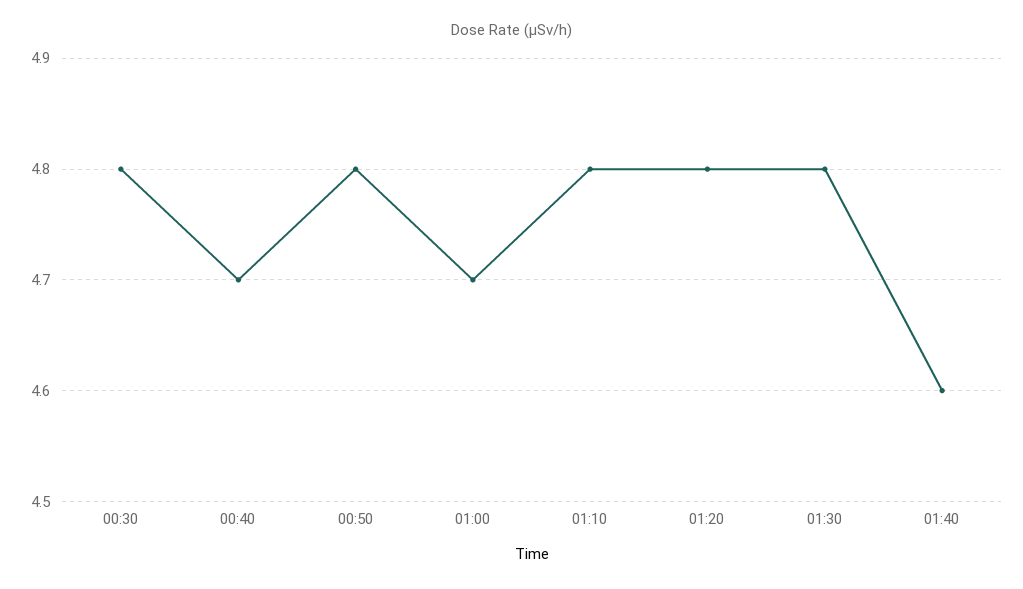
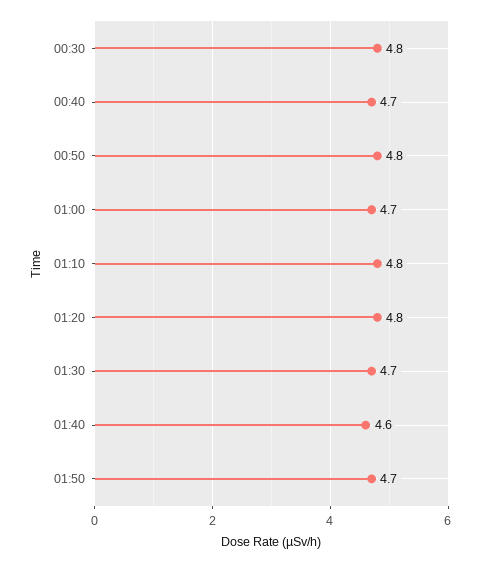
01:30: 4.8 -> 4.7
01:50: none -> 4.7

